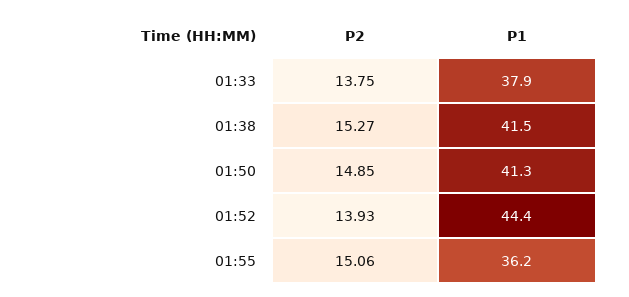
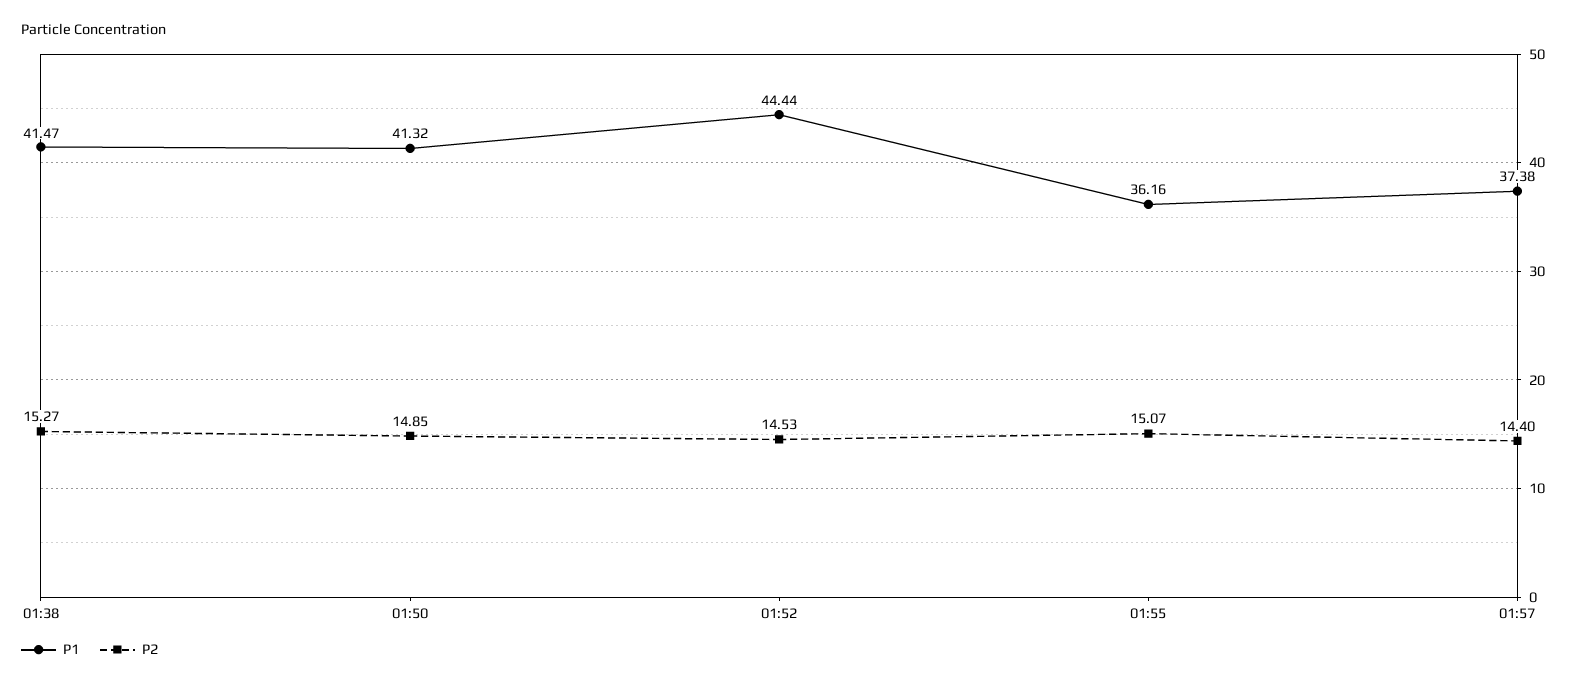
P2, 01:33: 13.75 -> none
P1, 01:33: 37.9 -> none
P2, 01:52: 13.93 -> 14.53
P2, 01:55: 15.06 -> 15.07
P1, 01:57: none -> 37.38
P2, 01:57: none -> 14.4

